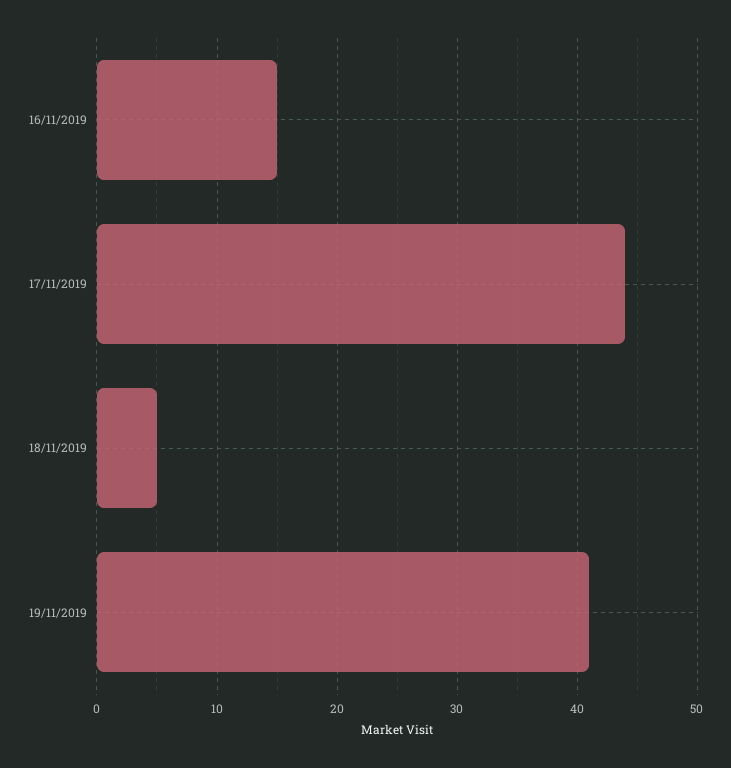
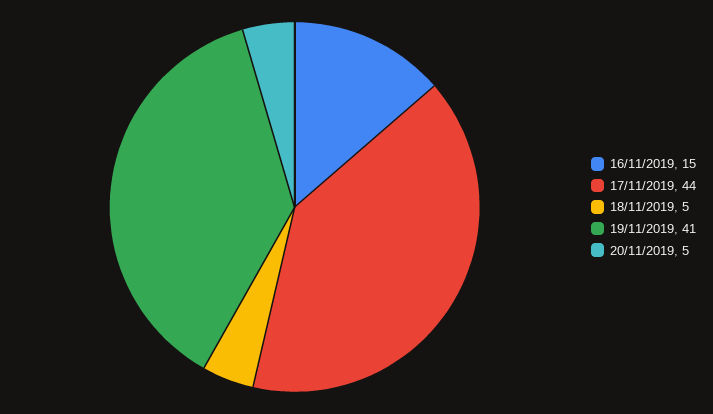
20/11/2019: none -> 5

